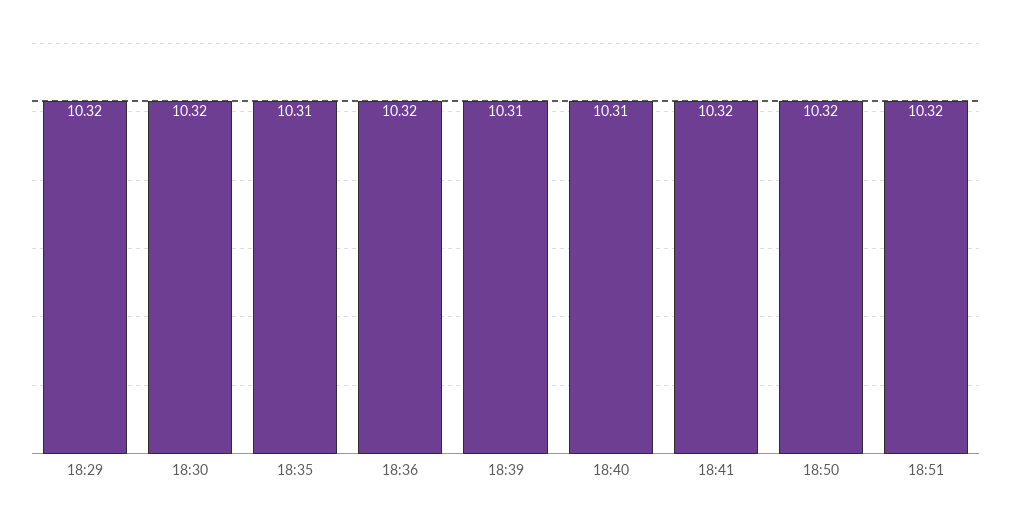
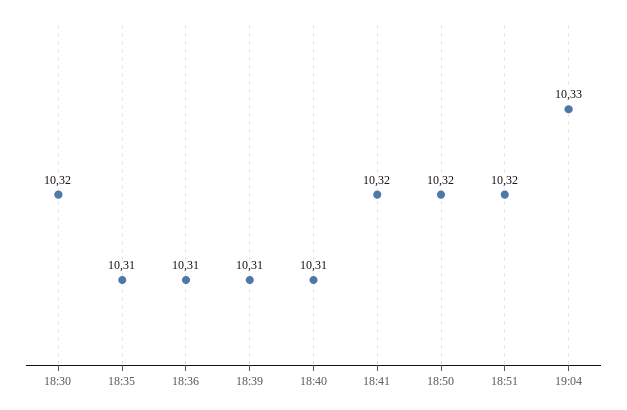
18:29: 10.32 -> none
18:36: 10.32 -> 10.31
19:04: none -> 10.33

